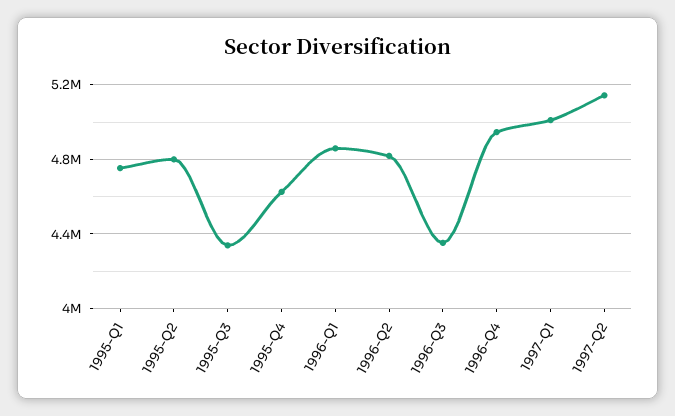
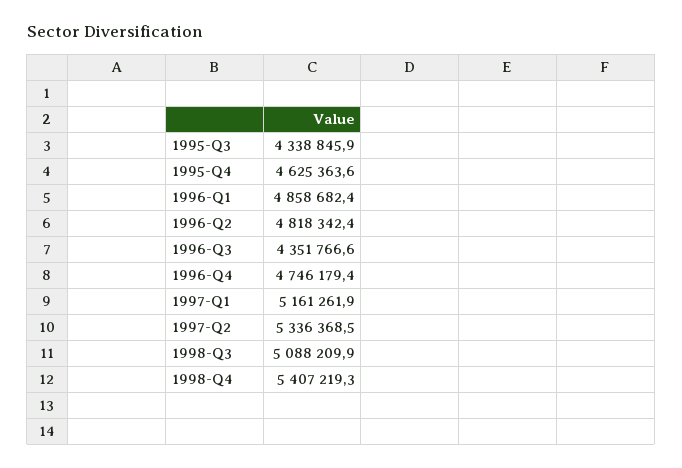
1995-Q1: 4750000 -> none
1995-Q2: 4800000 -> none
1996-Q4: 4950000 -> 4746179.4
1997-Q1: 5000000 -> 5161261.9
1997-Q2: 5150000 -> 5336368.5
1998-Q3: none -> 5088209.9
1998-Q4: none -> 5407219.3

